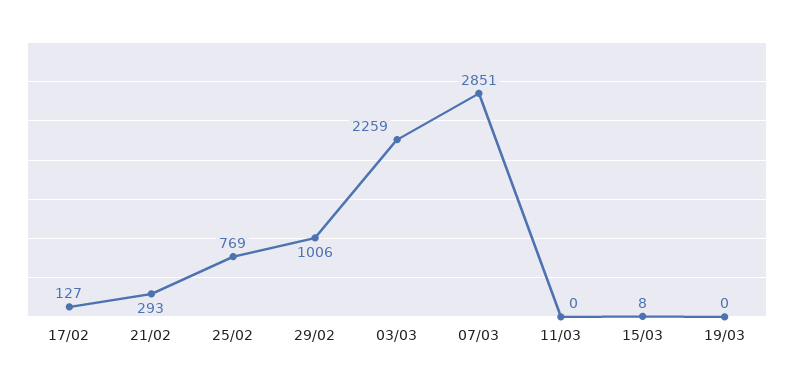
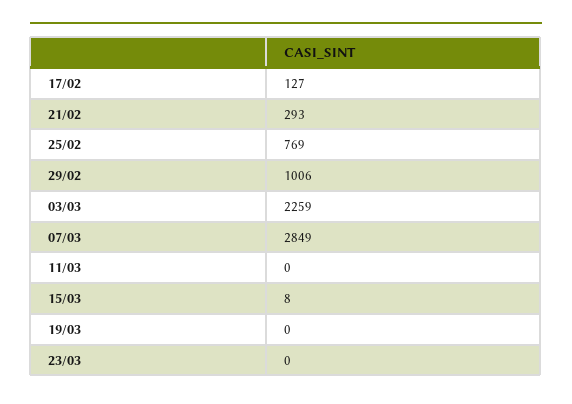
07/03: 2851 -> 2849
23/03: none -> 0

